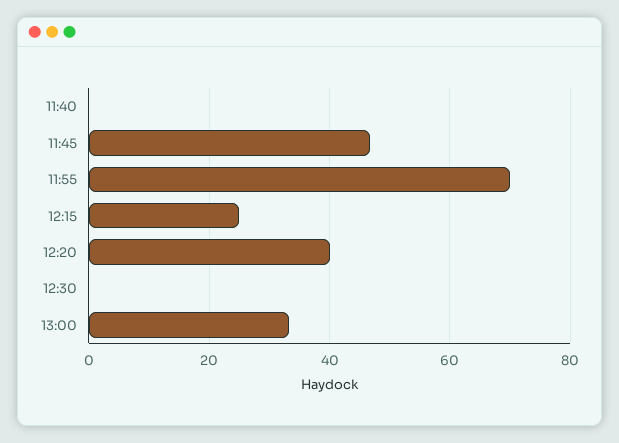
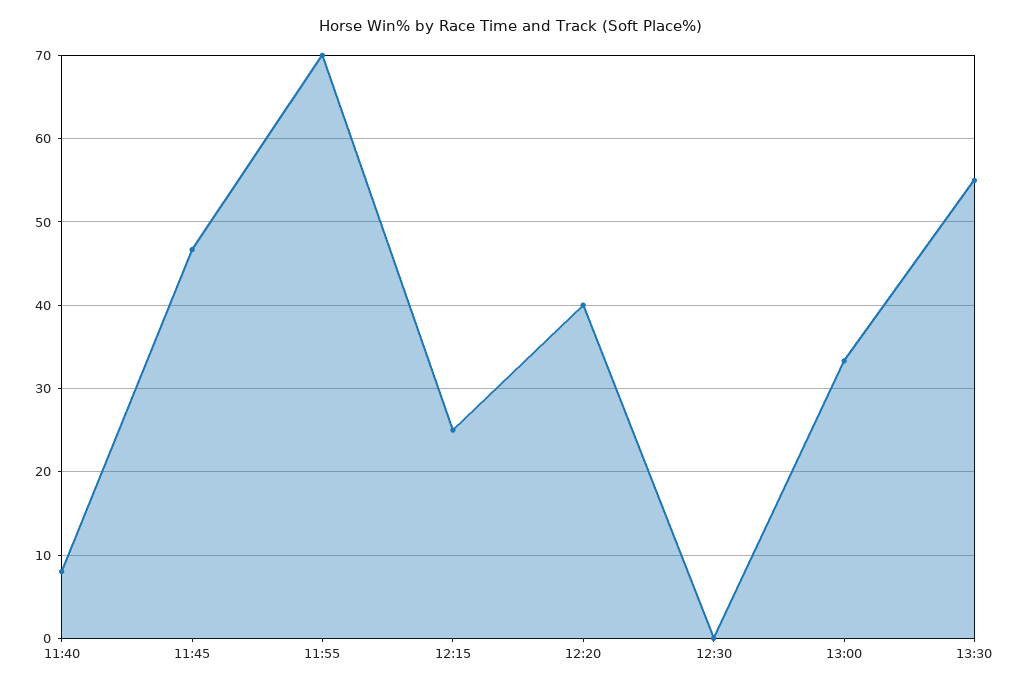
11:40: 0 -> 8
13:30: none -> 55

